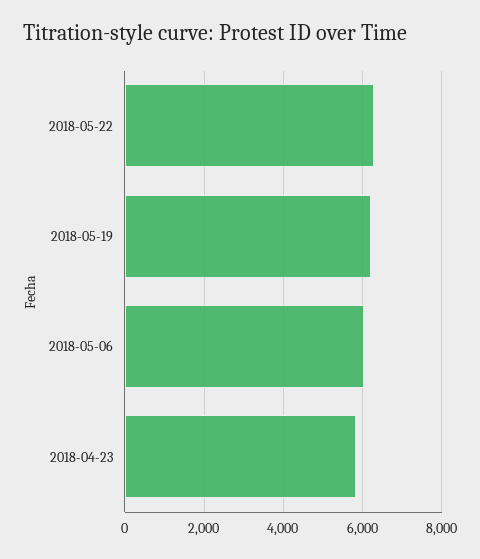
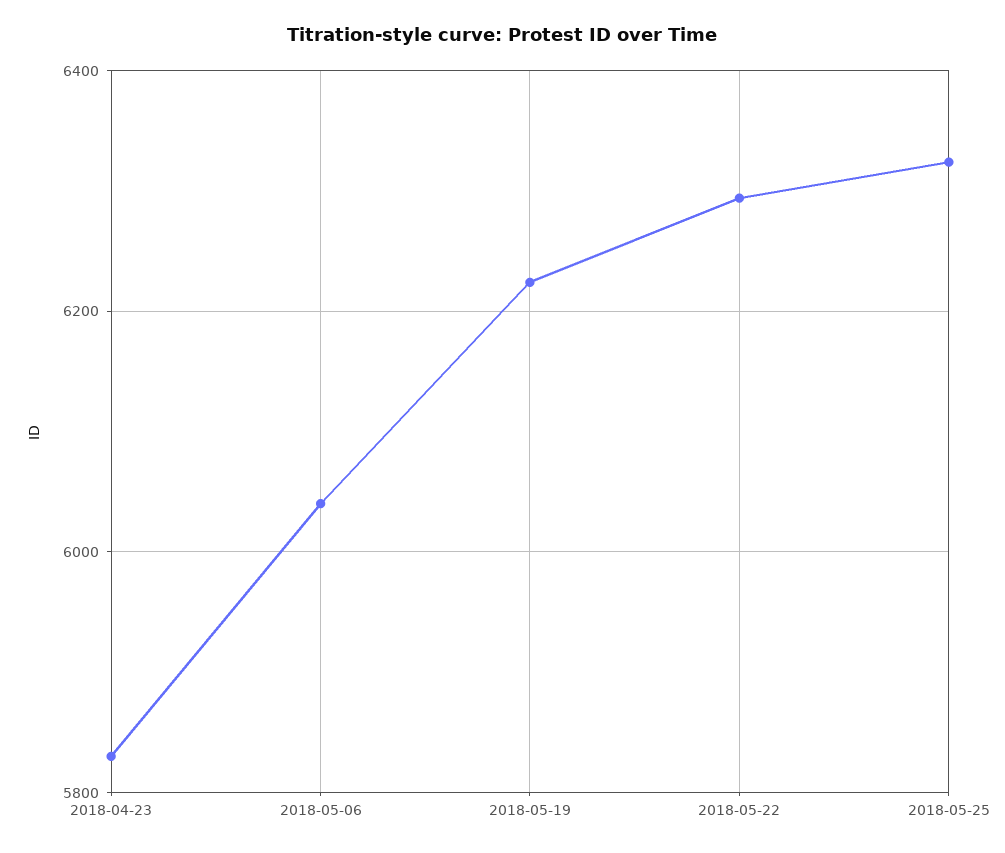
2018-05-25: none -> 6320

